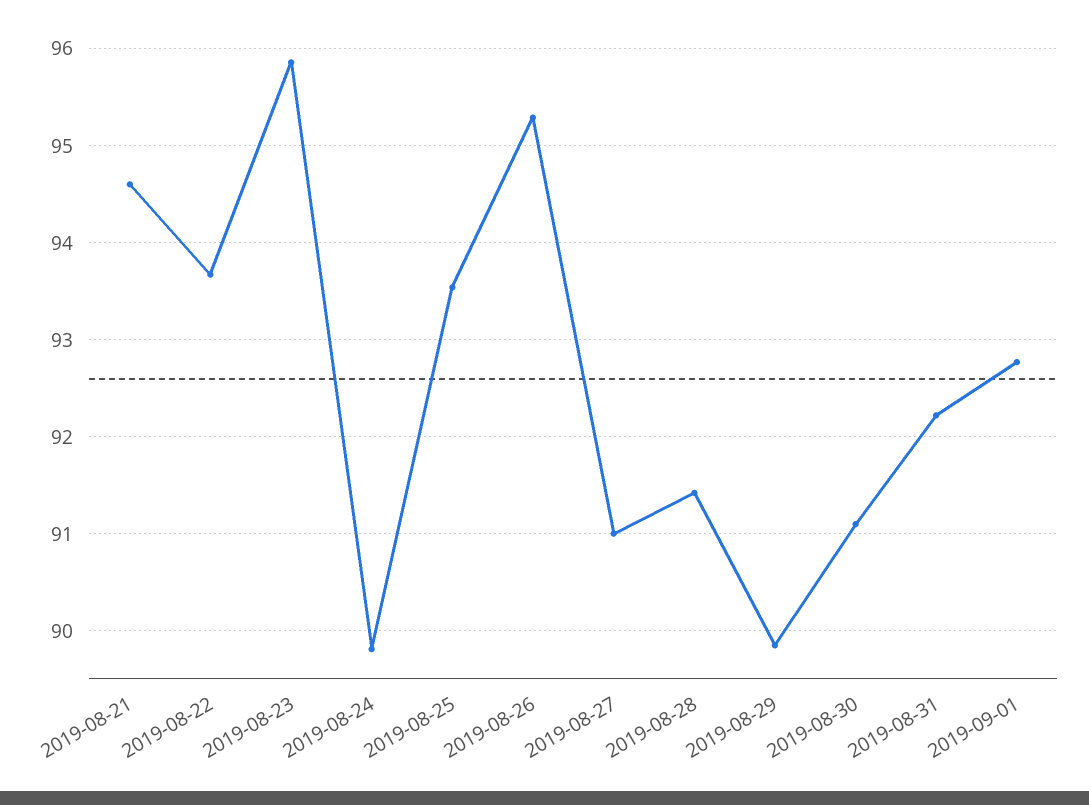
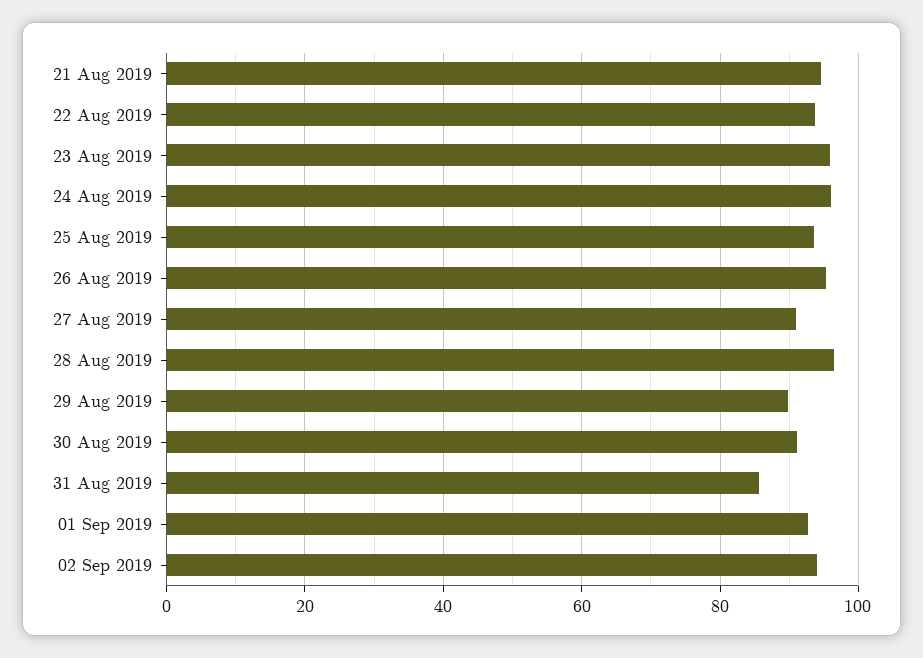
2019-08-24: 89.8 -> 96
2019-08-28: 91.4 -> 96
2019-08-31: 92.2 -> 86
02 Sep 2019: none -> 94

